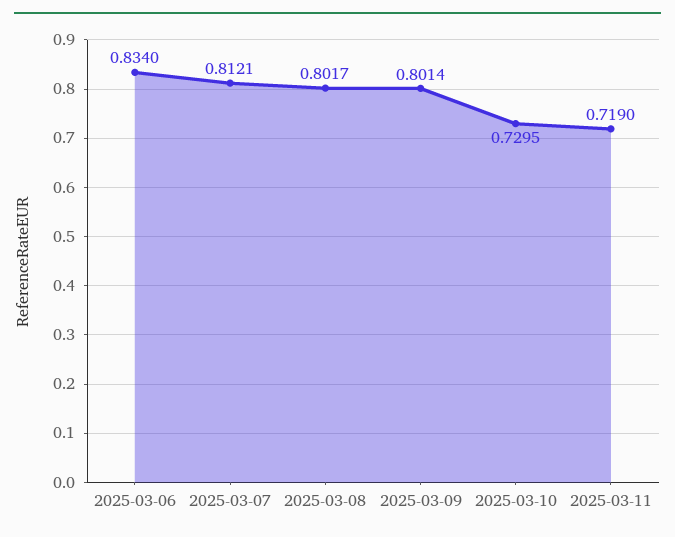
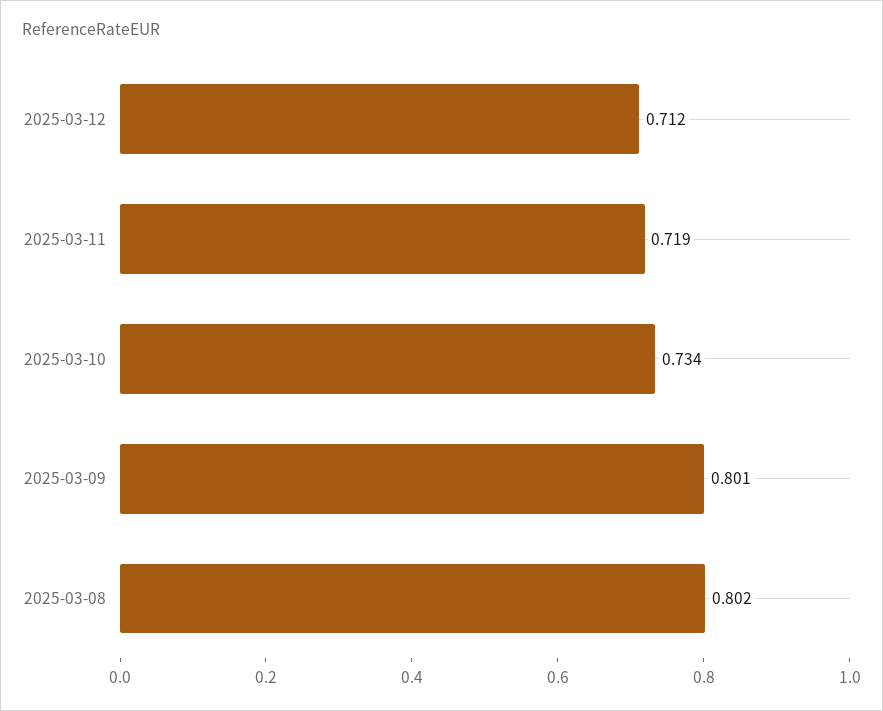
2025-03-06: 0.834 -> none
2025-03-07: 0.8121 -> none
2025-03-10: 0.7295 -> 0.734
2025-03-12: none -> 0.712

